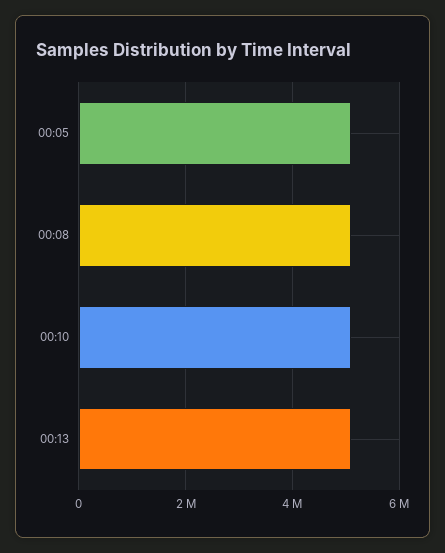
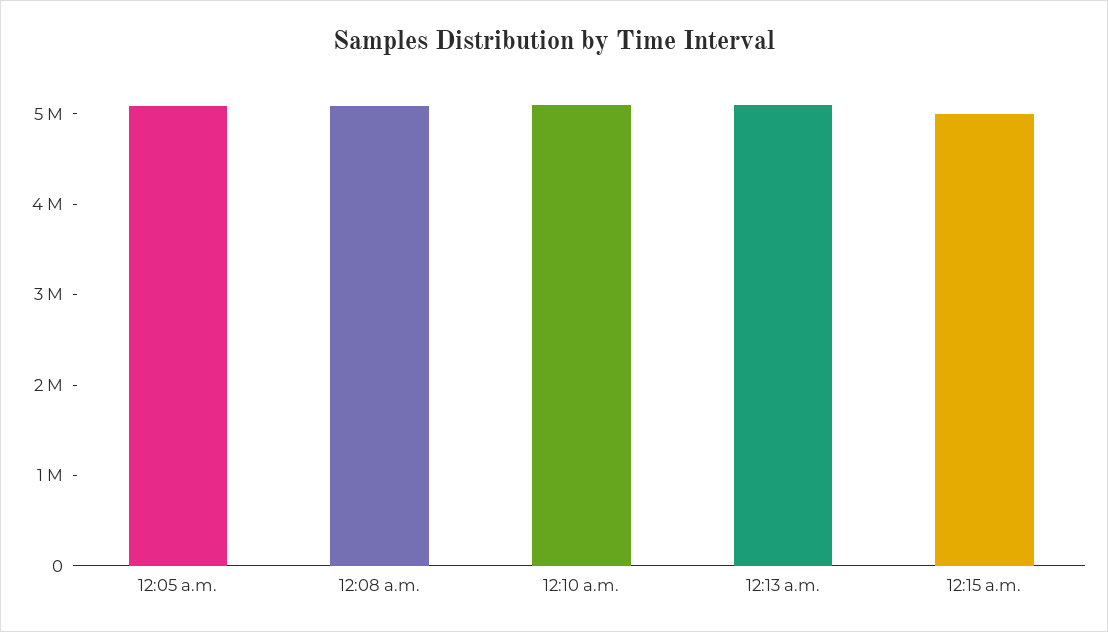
12:15 a.m.: none -> 5000000

